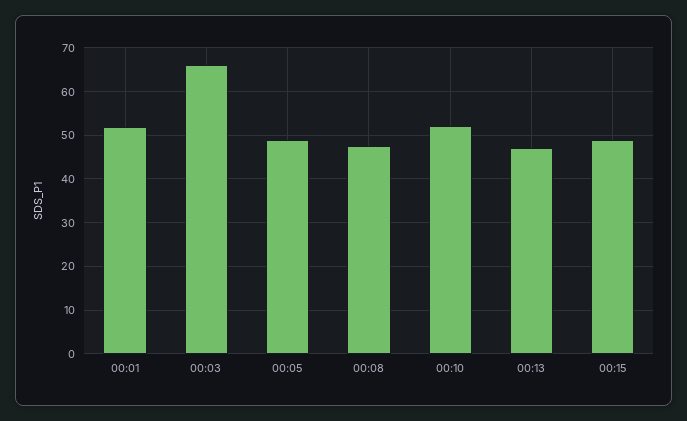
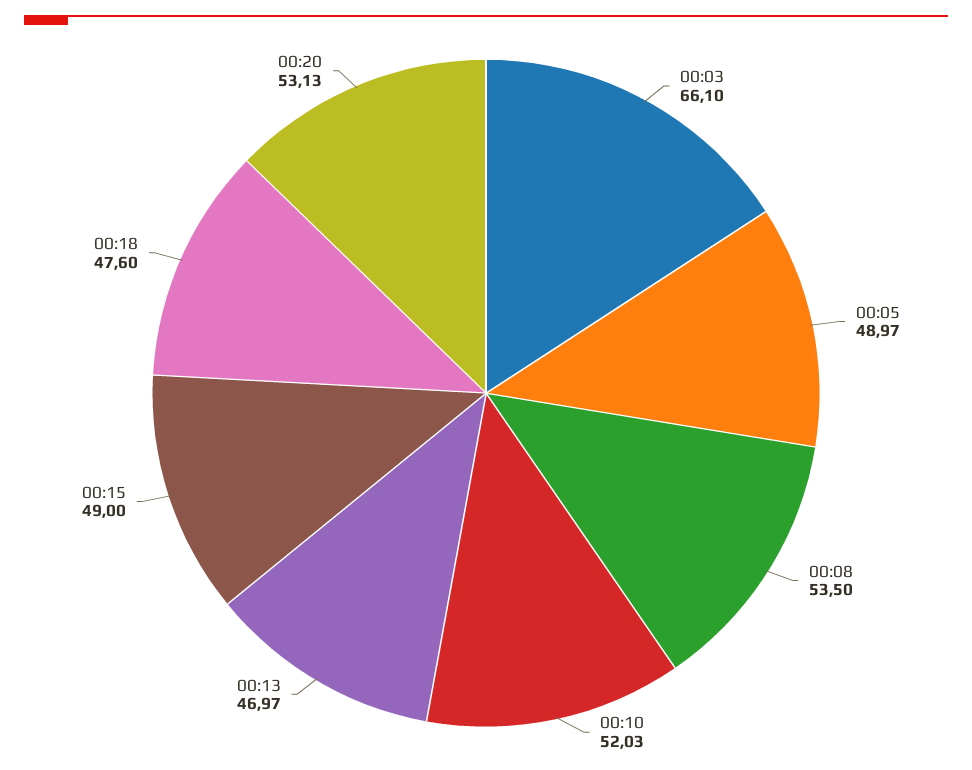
00:01: 52 -> none
00:08: 48 -> 53.5
00:18: none -> 47.6
00:20: none -> 53.13

